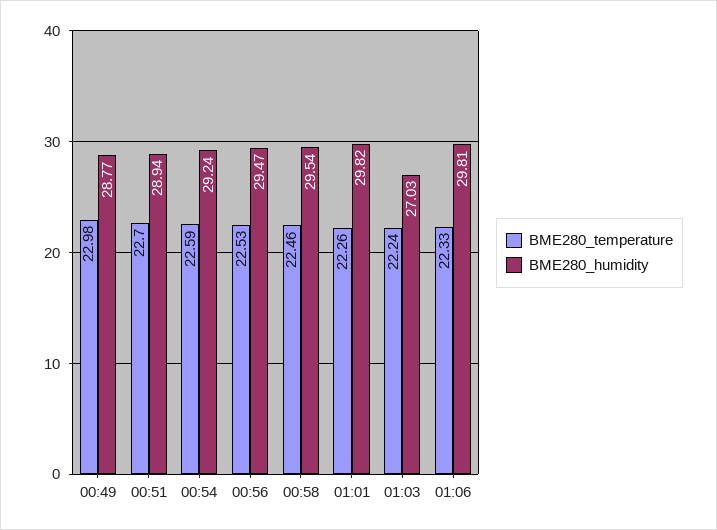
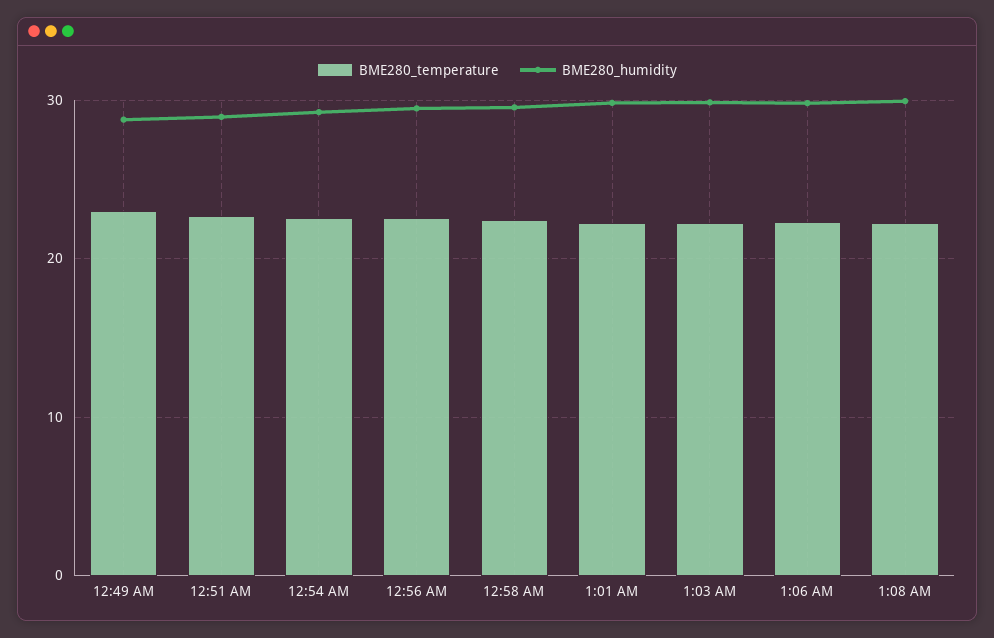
BME280_humidity, 01:03: 27.03 -> 30
BME280_temperature, 1:08 AM: none -> 22
BME280_humidity, 1:08 AM: none -> 30

